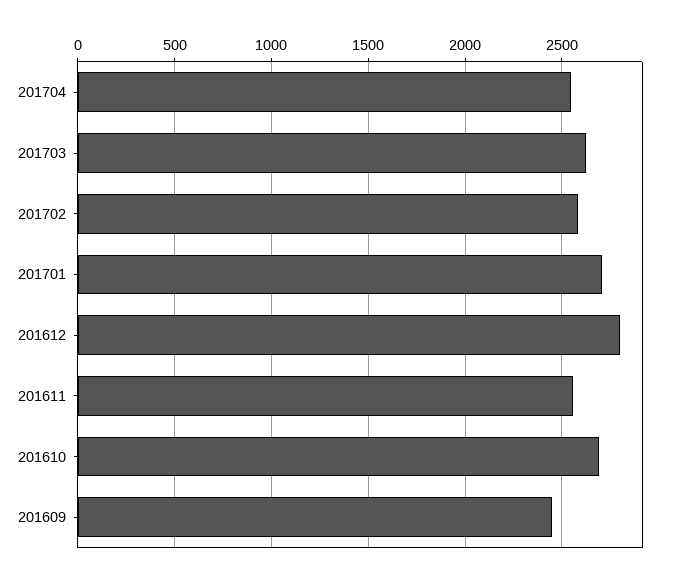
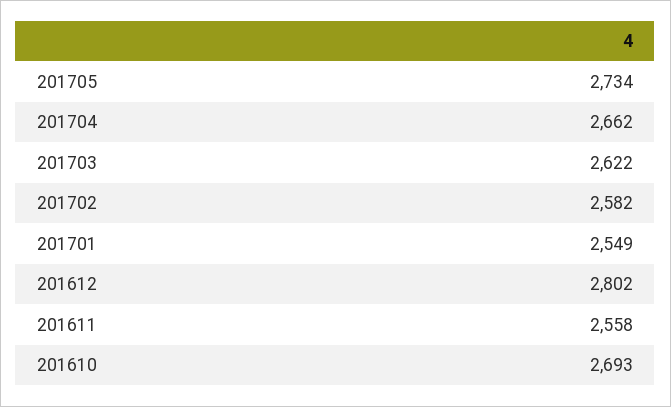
201704: 2550 -> 2662
201701: 2700 -> 2549
201609: 2450 -> none
201705: none -> 2734

